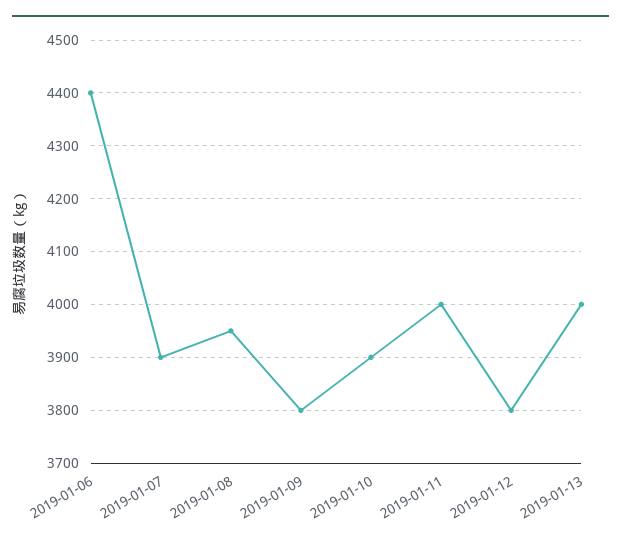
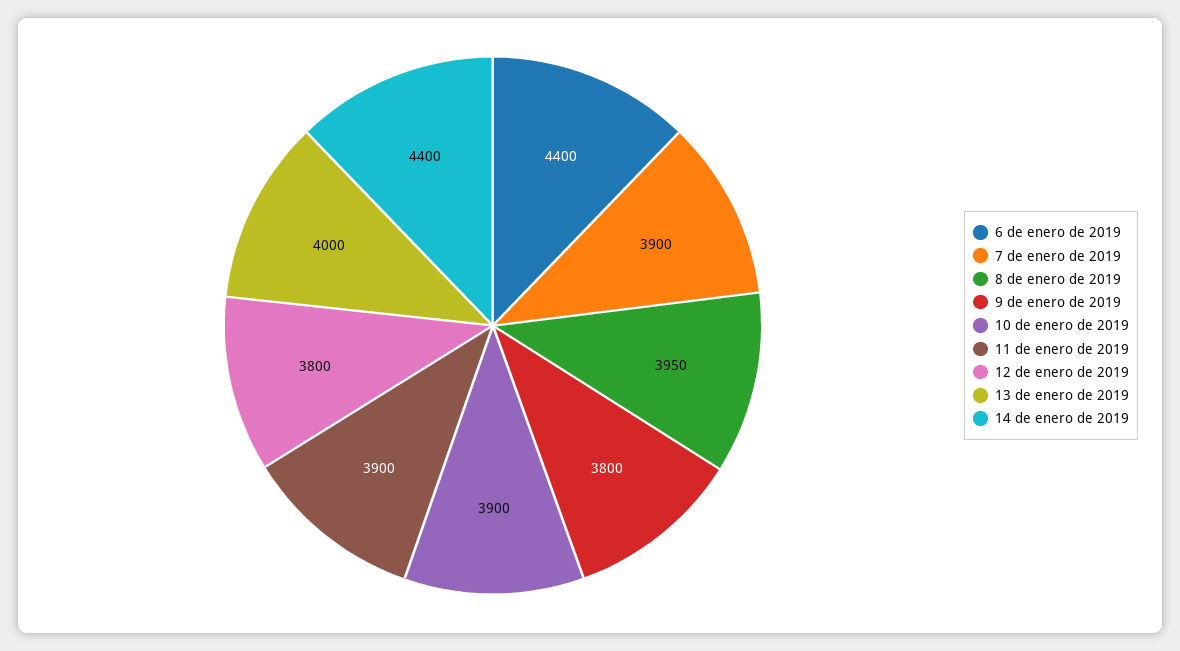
2019-01-11: 4000 -> 3900
14 de enero de 2019: none -> 4400

